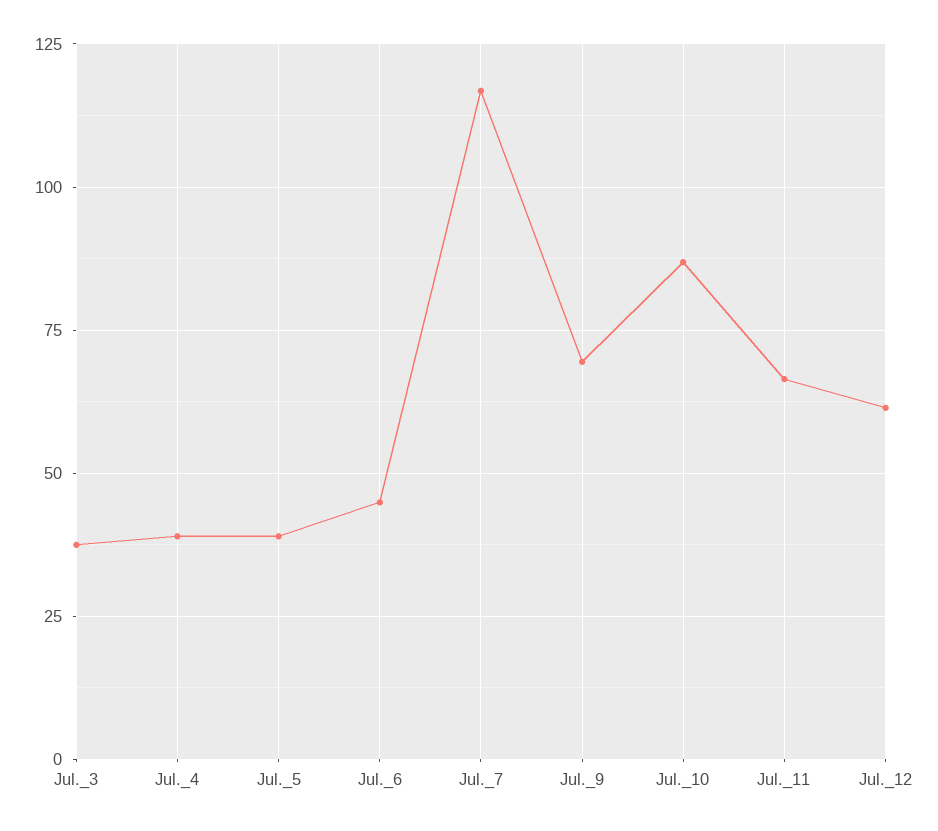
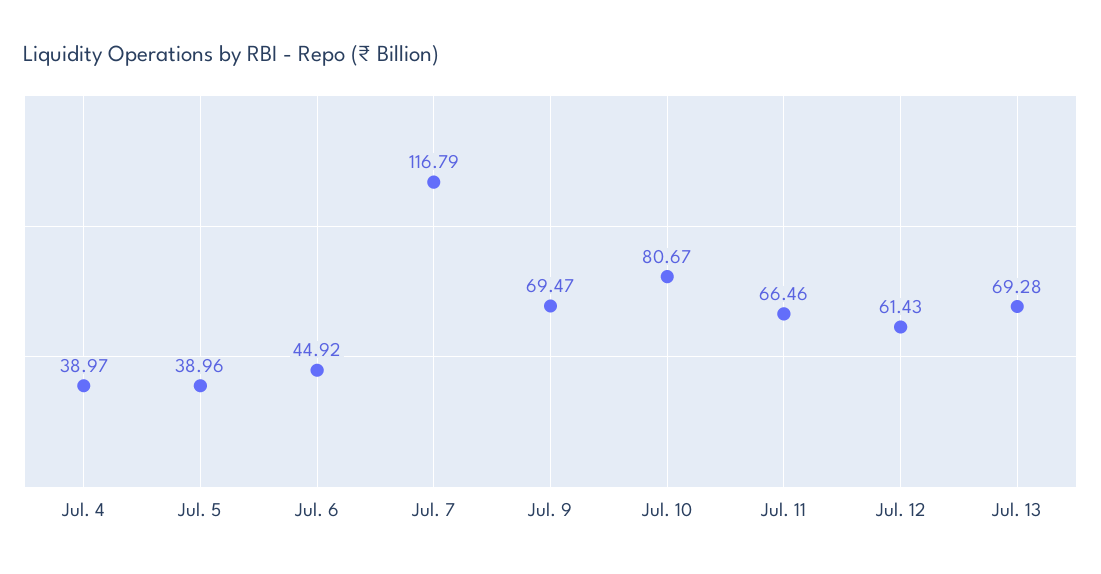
Jul._3: 37.5 -> none
Jul._10: 87.5 -> 80.67
Jul. 13: none -> 69.28

